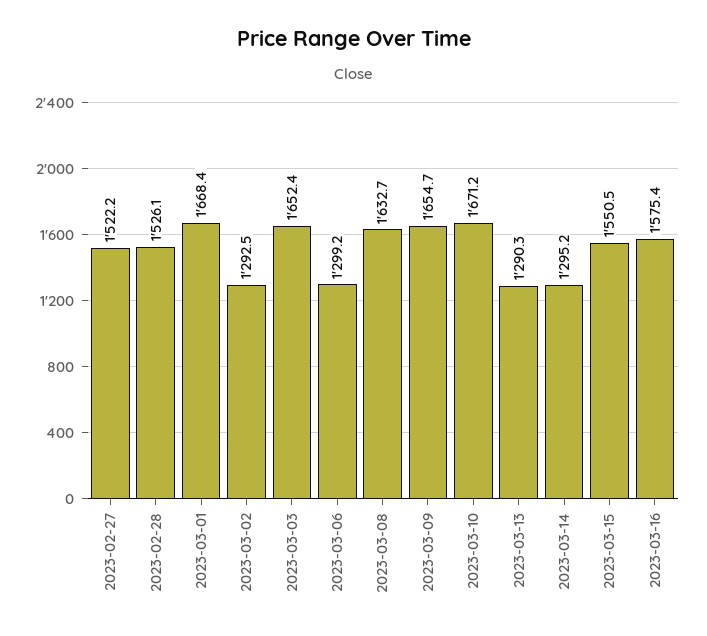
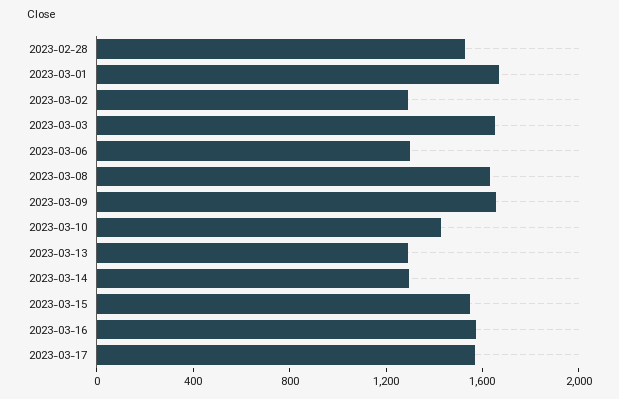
2023-02-27: 1522.2 -> none
2023-03-10: 1671.2 -> 1400
2023-03-17: none -> 1600

